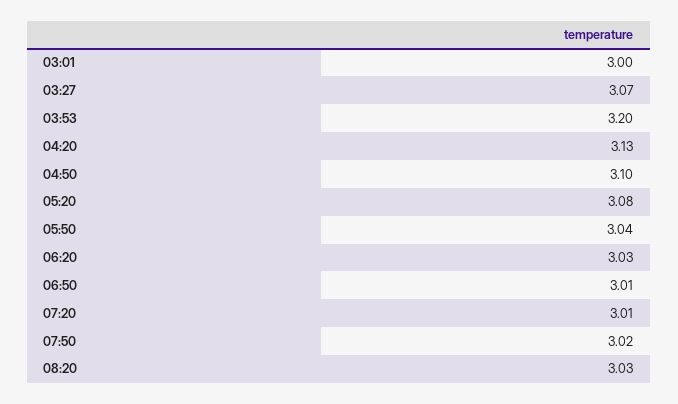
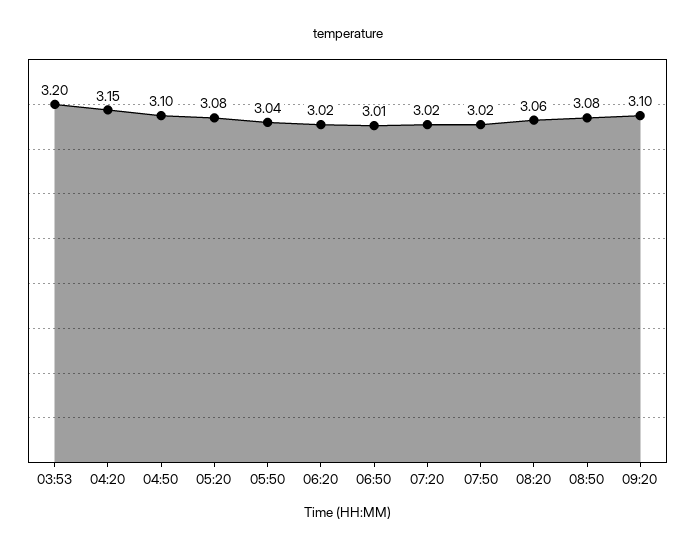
03:01: 3 -> none
03:27: 3.07 -> none
04:20: 3.13 -> 3.15
06:20: 3.03 -> 3.02
07:20: 3.01 -> 3.02
08:20: 3.03 -> 3.06
08:50: none -> 3.08
09:20: none -> 3.1

